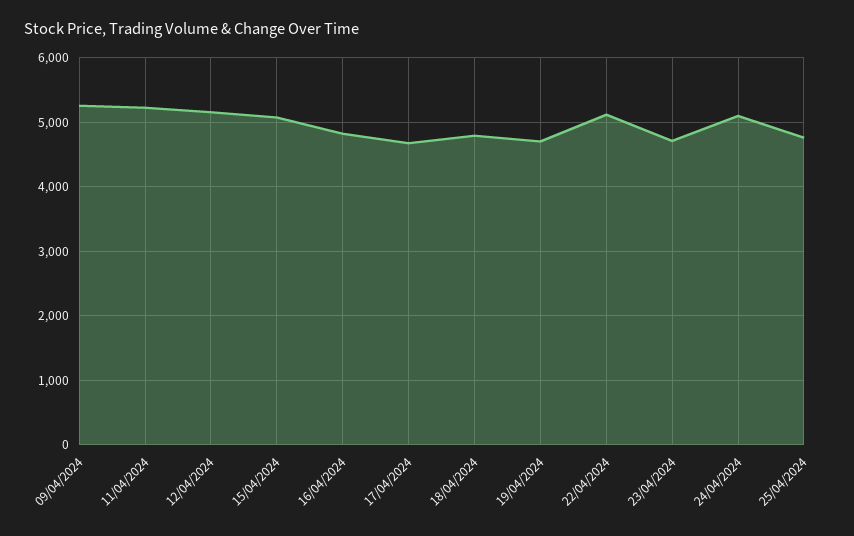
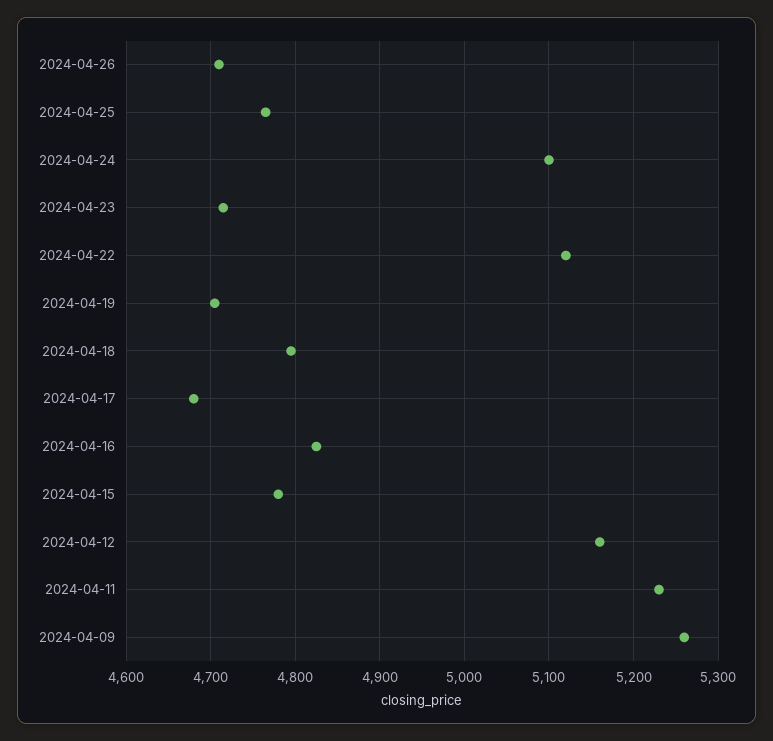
15/04/2024: 5100 -> 4780
2024-04-26: none -> 4710

